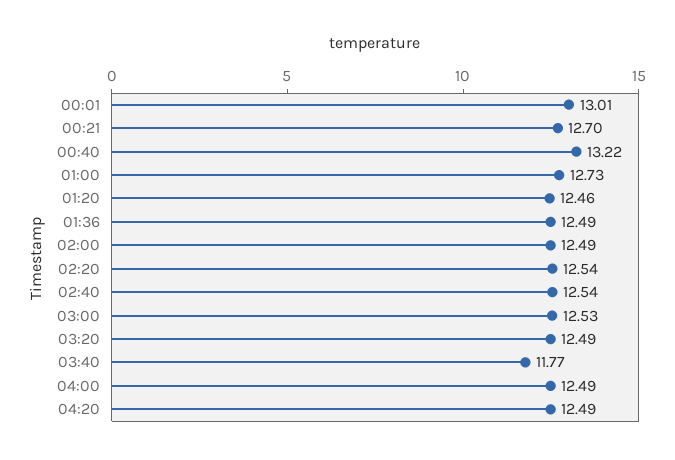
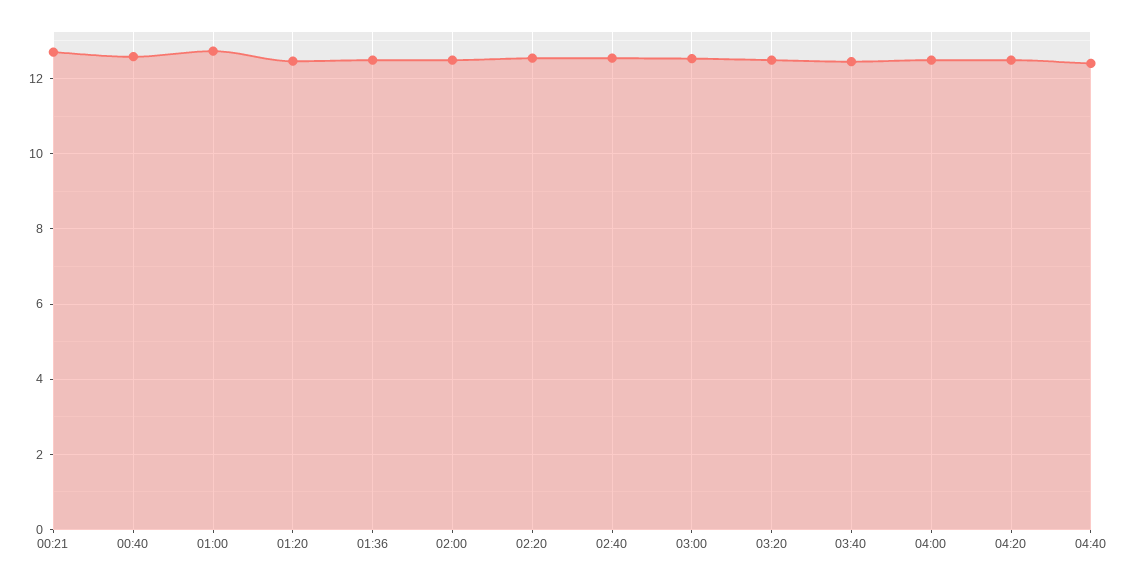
00:01: 13.01 -> none
00:40: 13.22 -> 12.6
03:40: 11.77 -> 12.4
04:40: none -> 12.4

